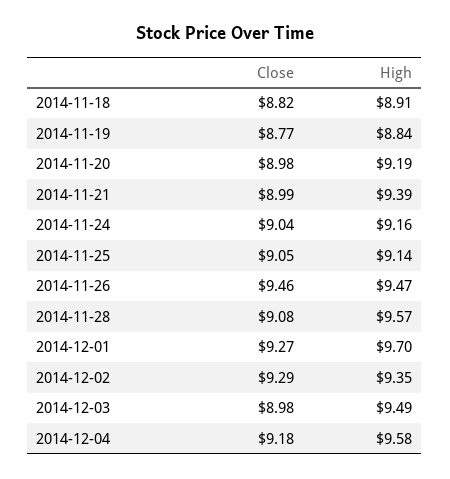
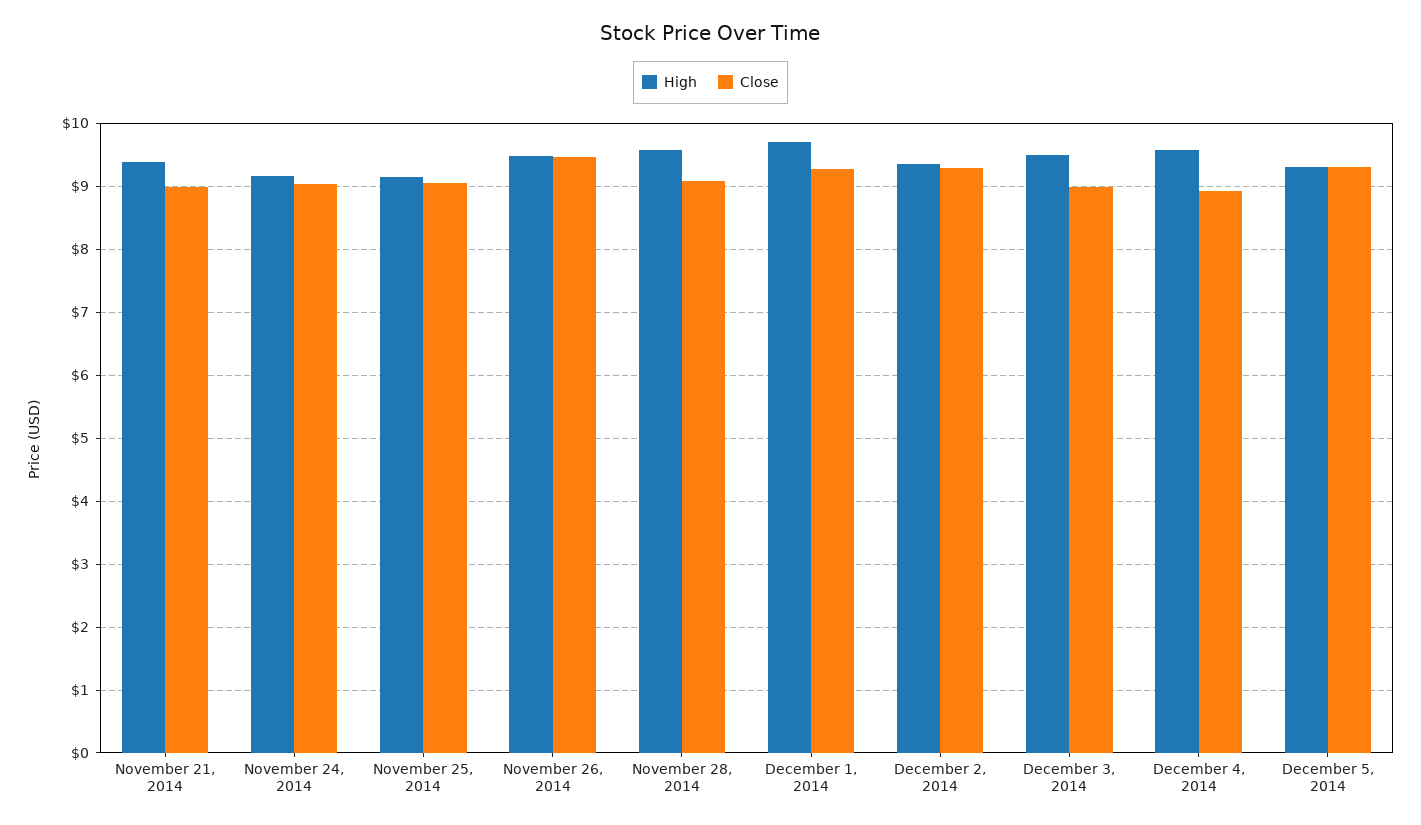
Close, 2014-11-18: 8.82 -> none
High, 2014-11-18: 8.91 -> none
Close, 2014-11-19: 8.77 -> none
High, 2014-11-19: 8.84 -> none
Close, 2014-11-20: 8.98 -> none
High, 2014-11-20: 9.19 -> none
Close, 2014-12-04: 9.18 -> 8.9
High, December 5, 2014: none -> 9.3
Close, December 5, 2014: none -> 9.3

